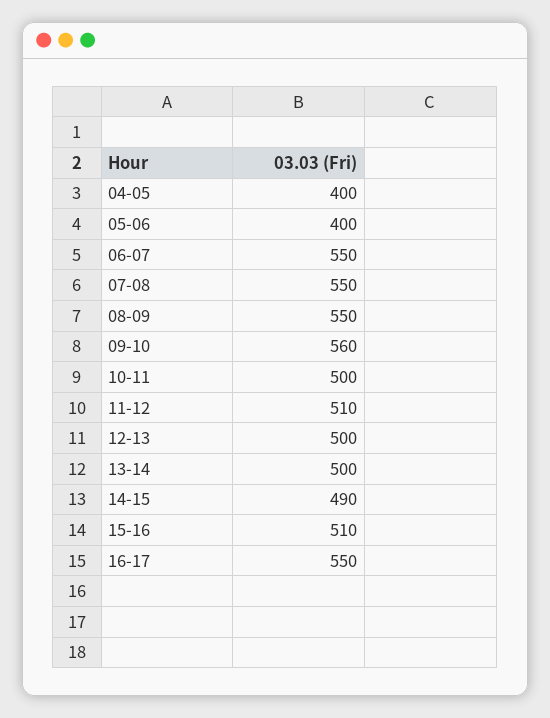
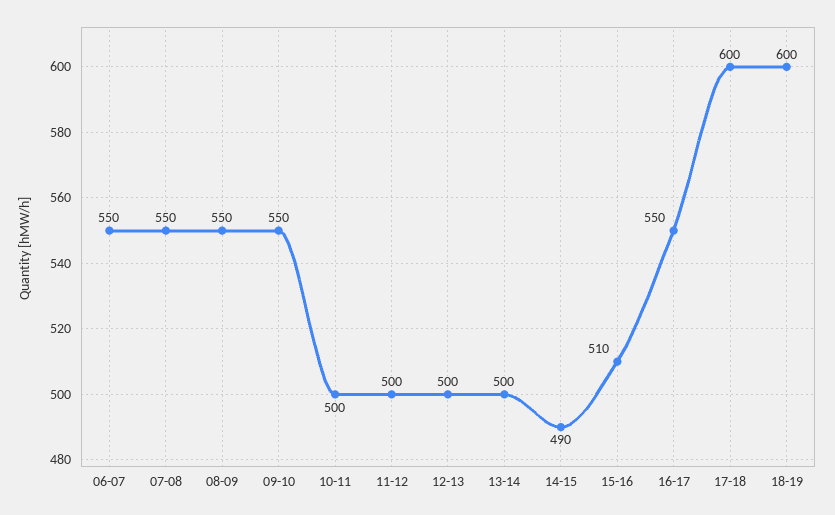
04-05: 400 -> none
05-06: 400 -> none
09-10: 560 -> 550
11-12: 510 -> 500
17-18: none -> 600
18-19: none -> 600

